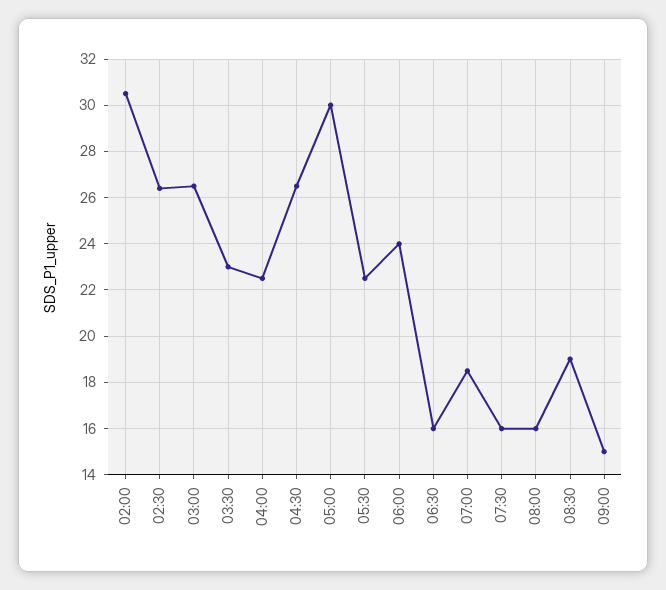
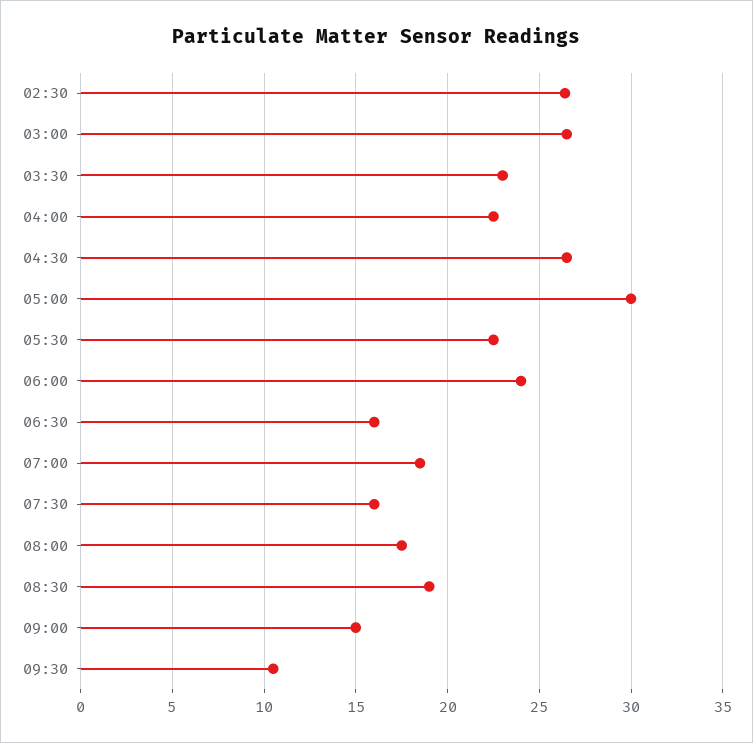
02:00: 30.5 -> none
08:00: 16 -> 17.5
09:30: none -> 10.5

